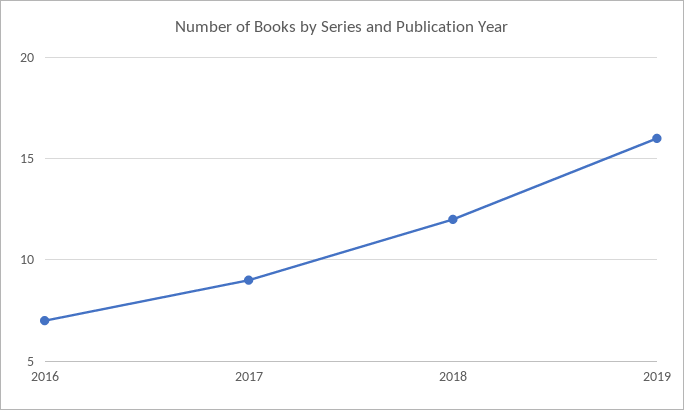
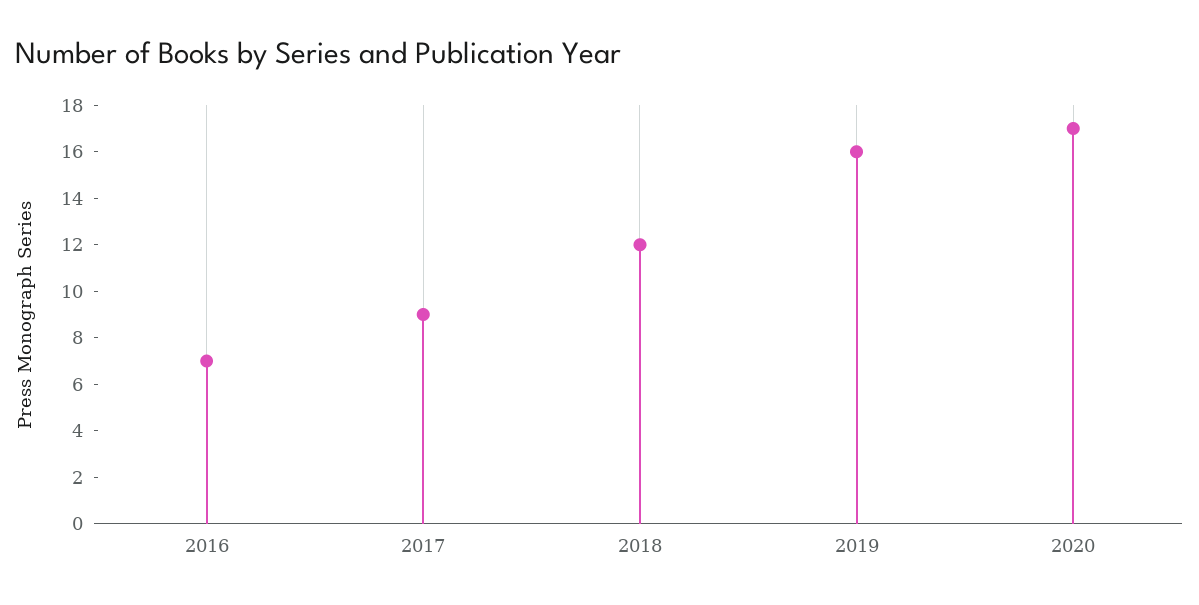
2020: none -> 17

